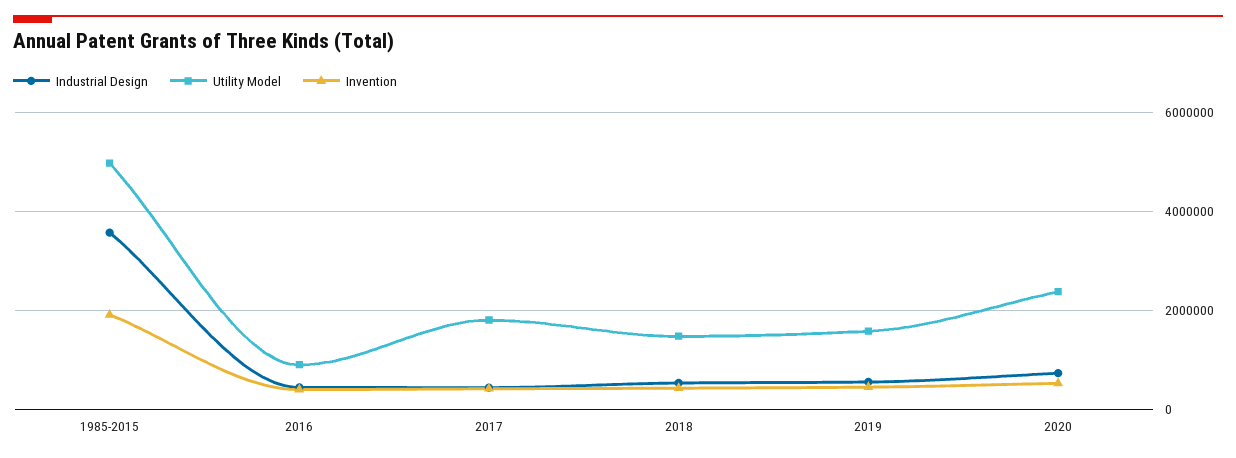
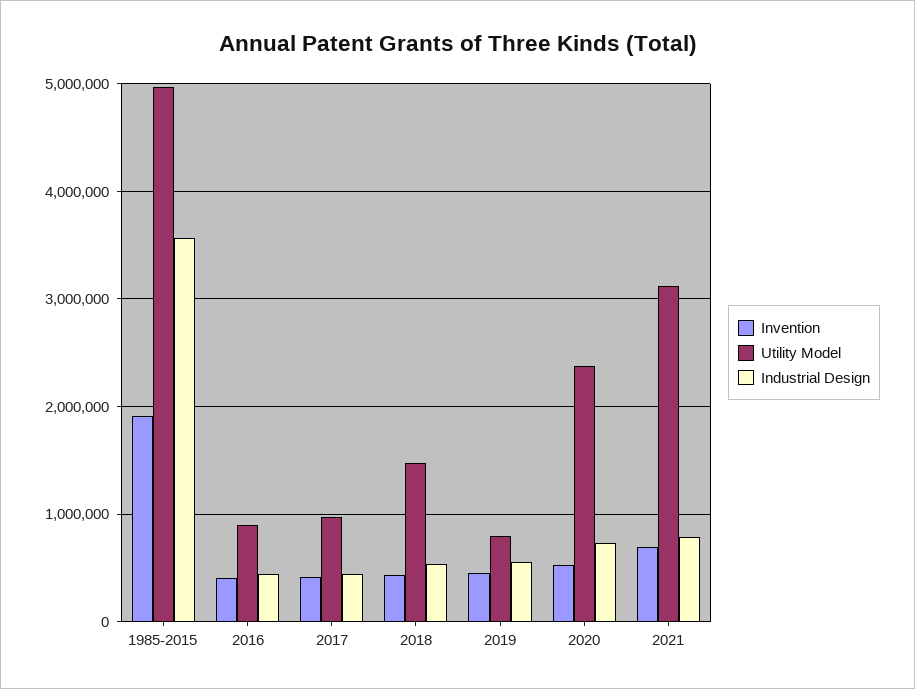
Utility Model, 2017: 1800000 -> 1000000
Utility Model, 2019: 1600000 -> 800000
Invention, 2021: none -> 700000
Utility Model, 2021: none -> 3100000
Industrial Design, 2021: none -> 800000

